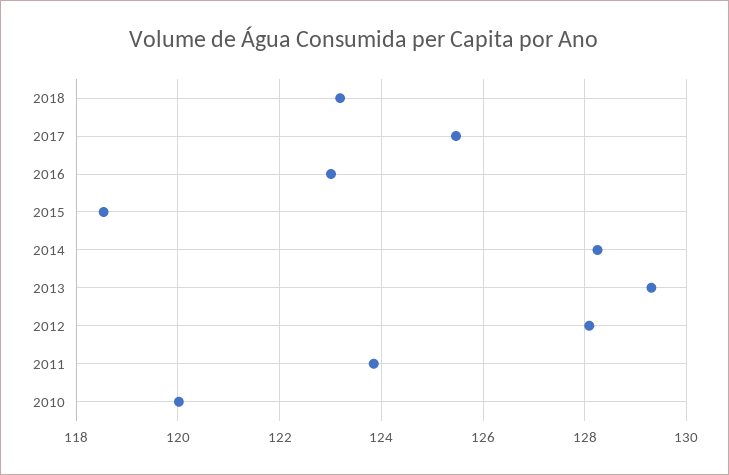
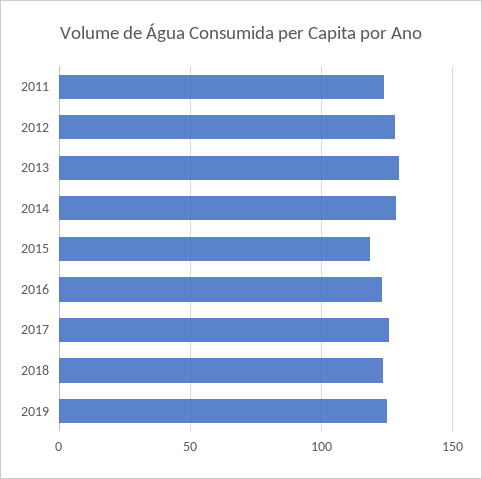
2010: 120 -> none
2019: none -> 125

